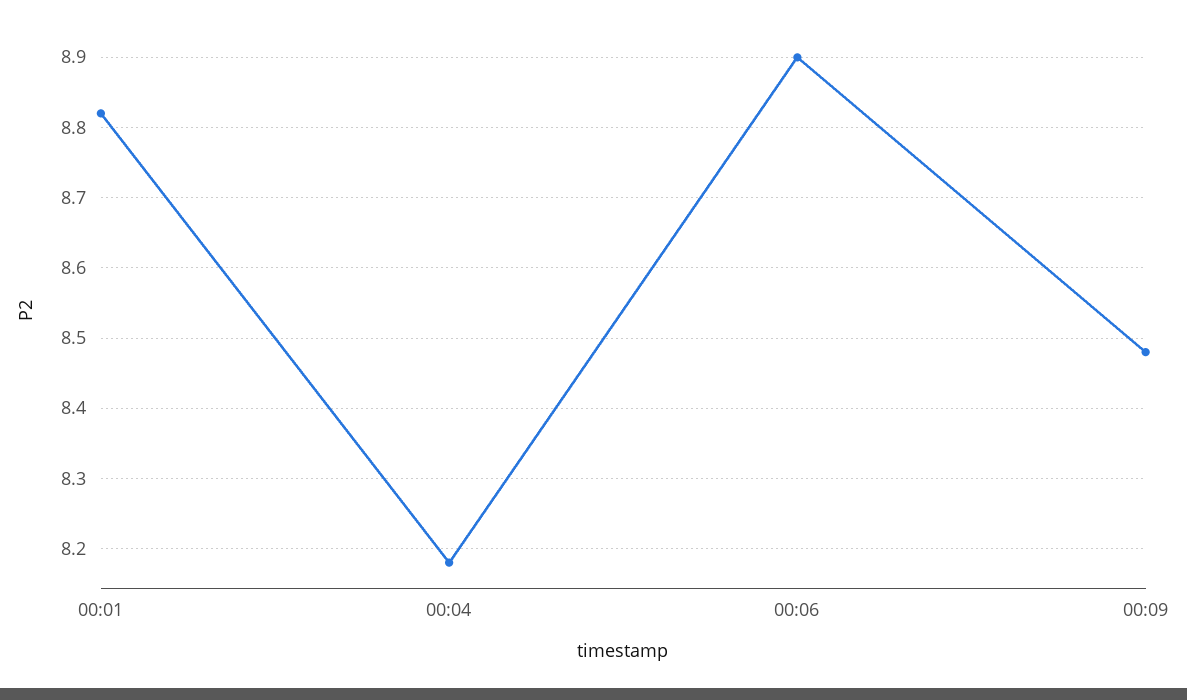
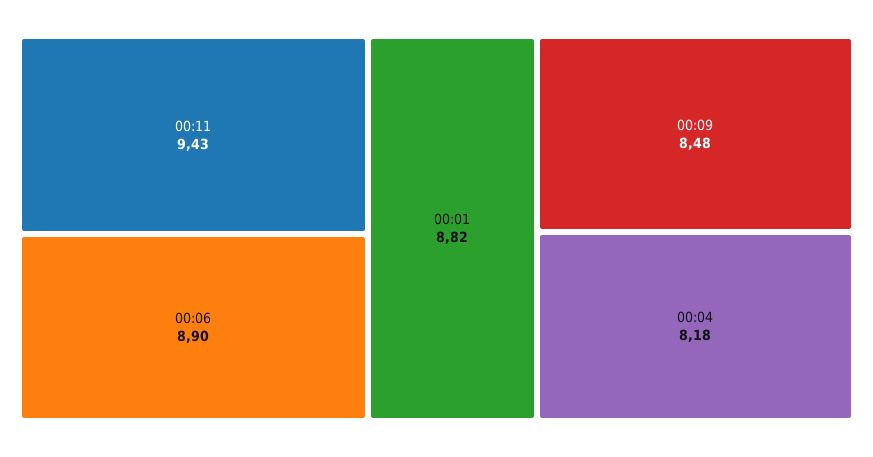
00:11: none -> 9.43

